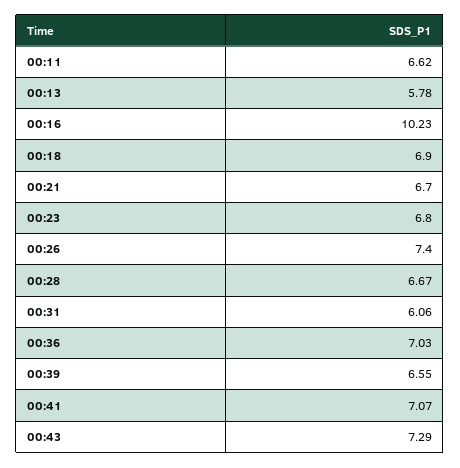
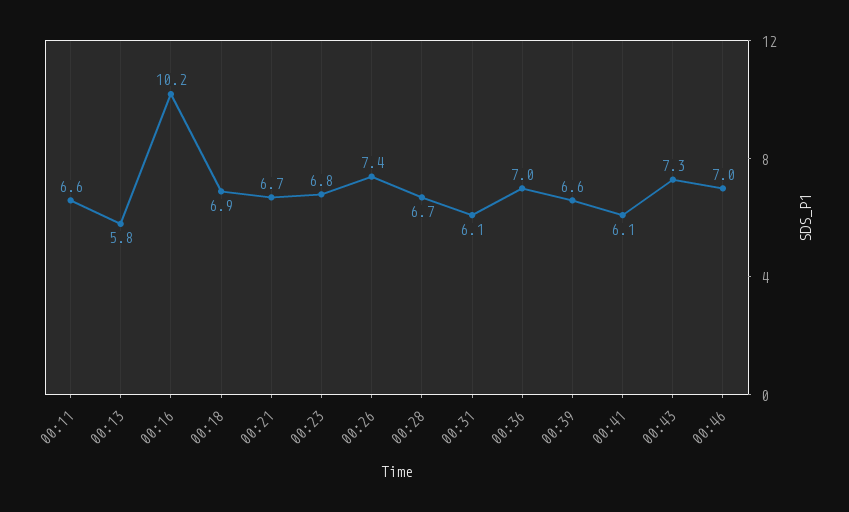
00:41: 7.07 -> 6.1
00:46: none -> 7

